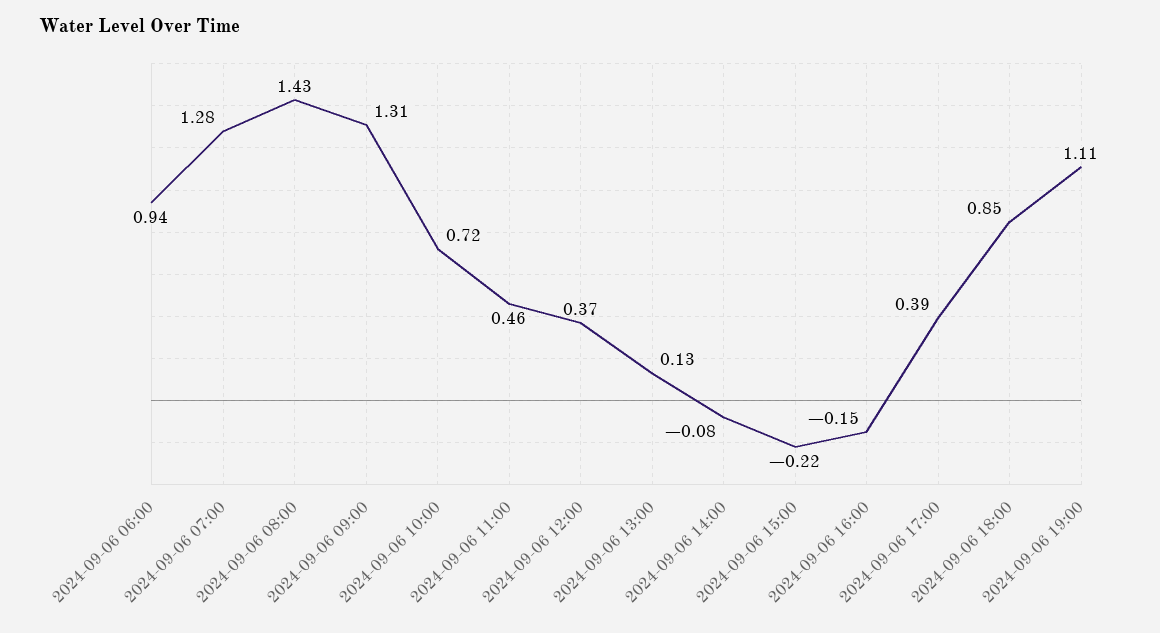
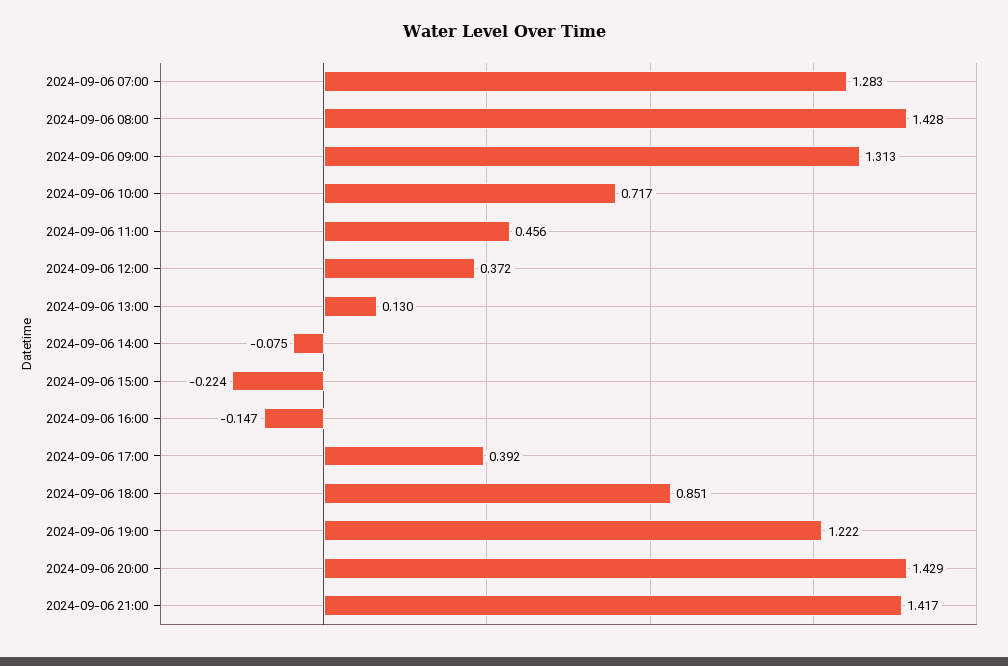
2024-09-06 06:00: 0.94 -> none
2024-09-06 19:00: 1.11 -> 1.222
2024-09-06 20:00: none -> 1.429
2024-09-06 21:00: none -> 1.417

